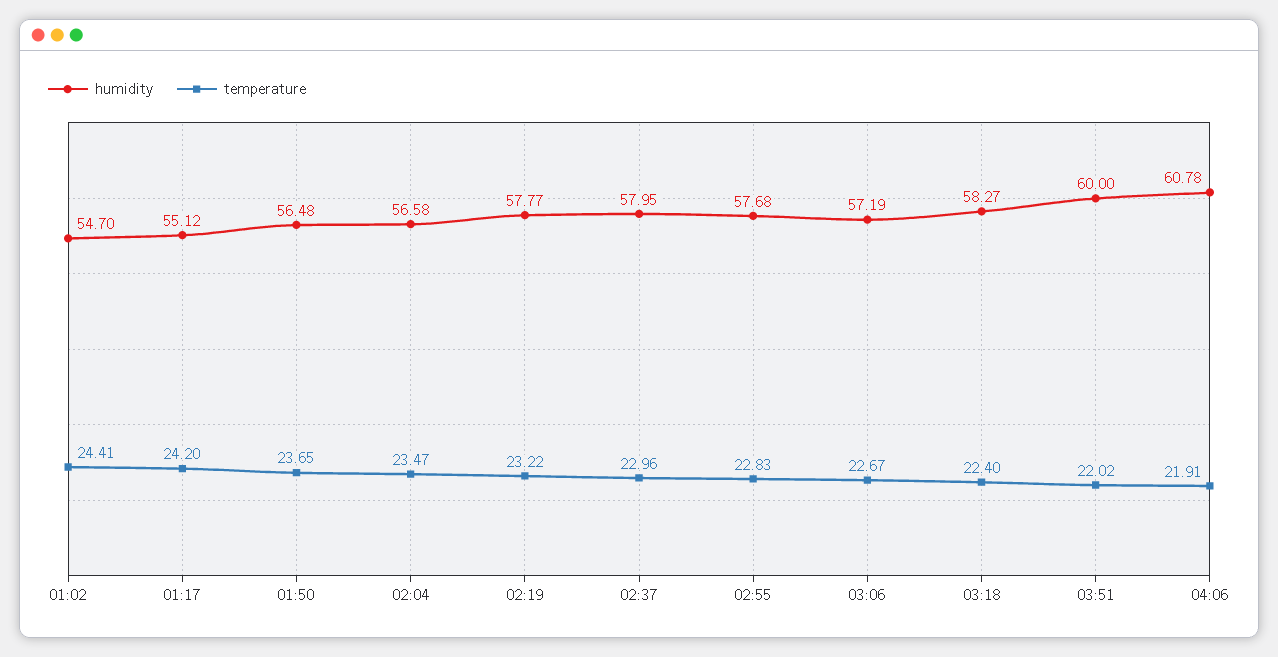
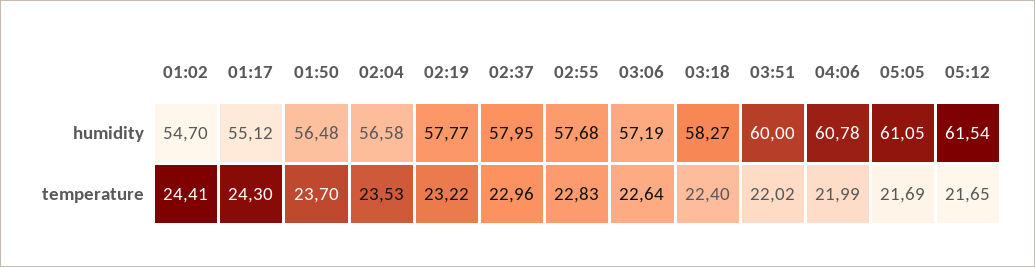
temperature, 01:17: 24.2 -> 24.3
temperature, 01:50: 23.65 -> 23.7
temperature, 02:04: 23.47 -> 23.53
temperature, 03:06: 22.67 -> 22.64
temperature, 04:06: 21.91 -> 21.99
humidity, 05:05: none -> 61.05
humidity, 05:12: none -> 61.54
temperature, 05:05: none -> 21.69
temperature, 05:12: none -> 21.65

